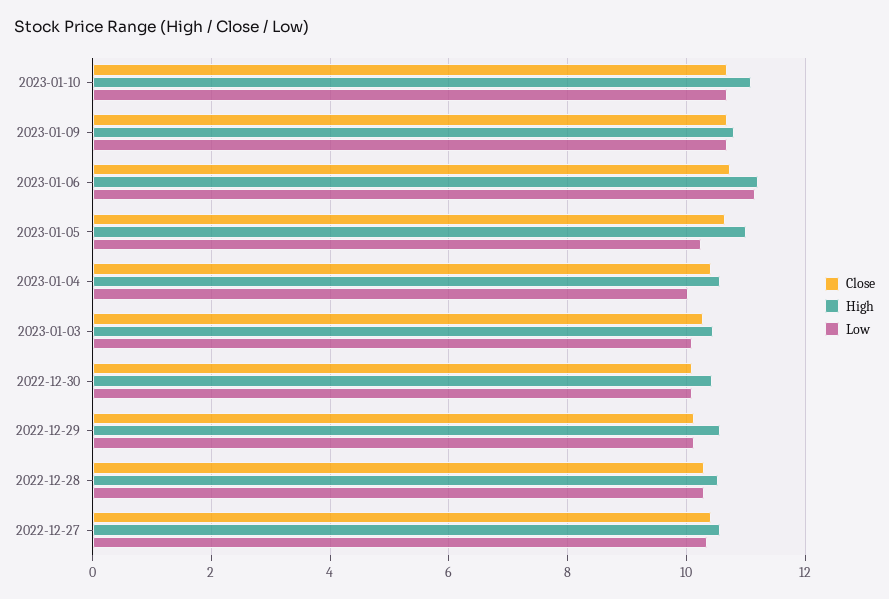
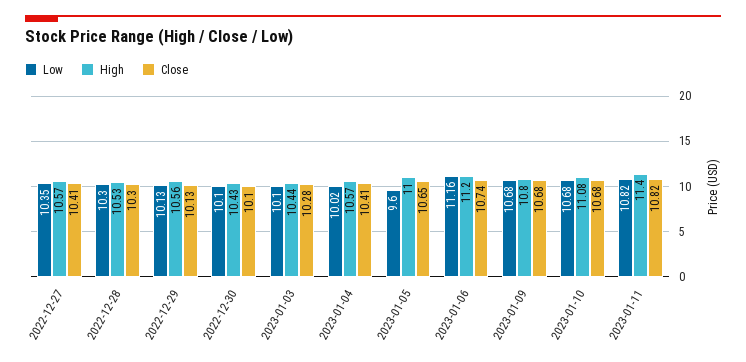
Low, 2023-01-05: 10.2 -> 9.6
Low, 2023-01-11: none -> 10.82
High, 2023-01-11: none -> 11.4
Close, 2023-01-11: none -> 10.82

